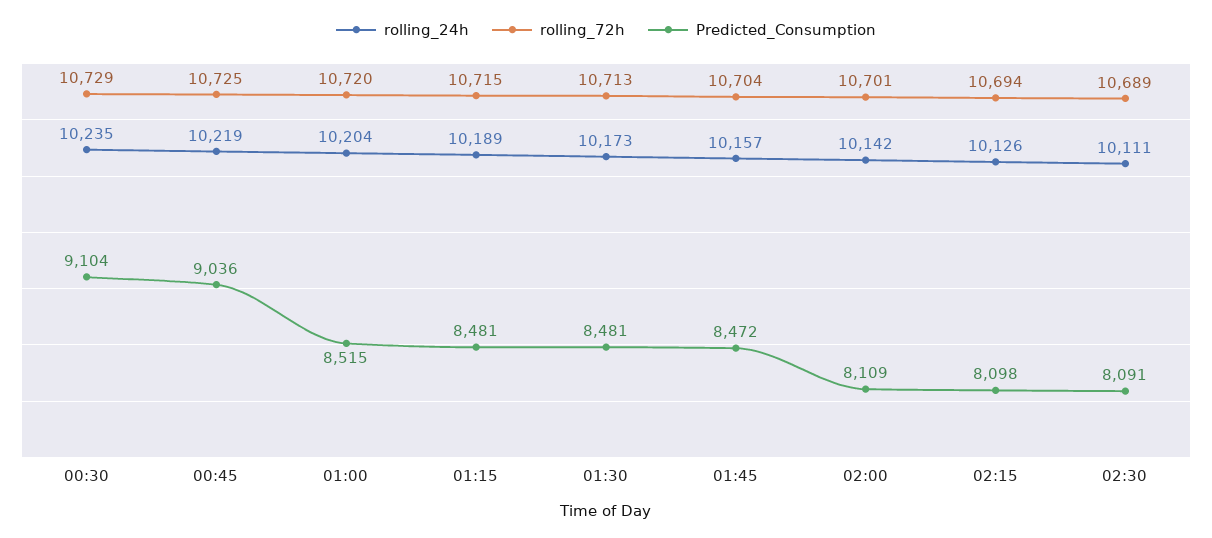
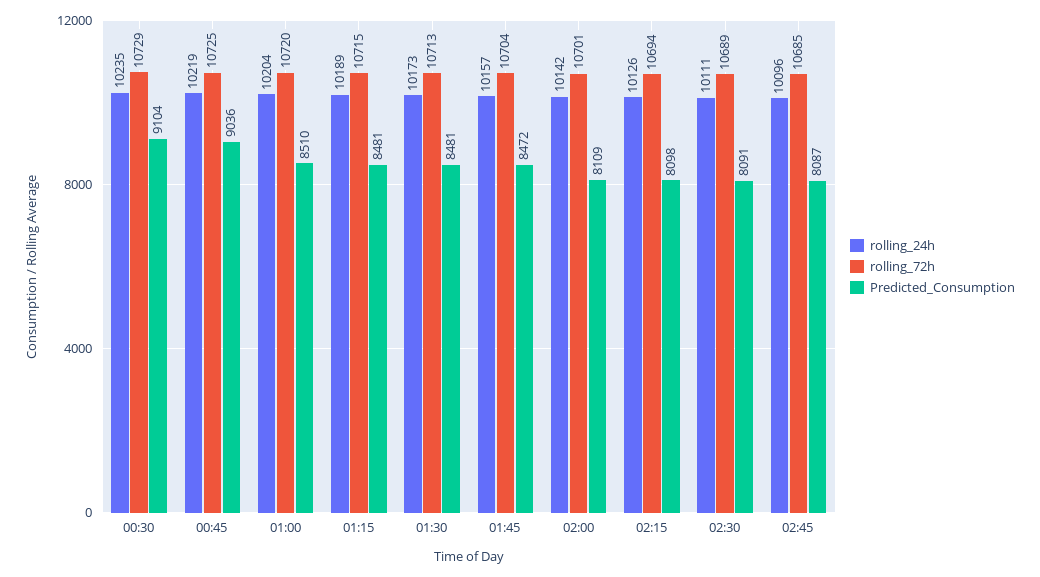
Predicted_Consumption, 01:00: 8515 -> 8510
rolling_24h, 02:45: none -> 10096
rolling_72h, 02:45: none -> 10685
Predicted_Consumption, 02:45: none -> 8087

